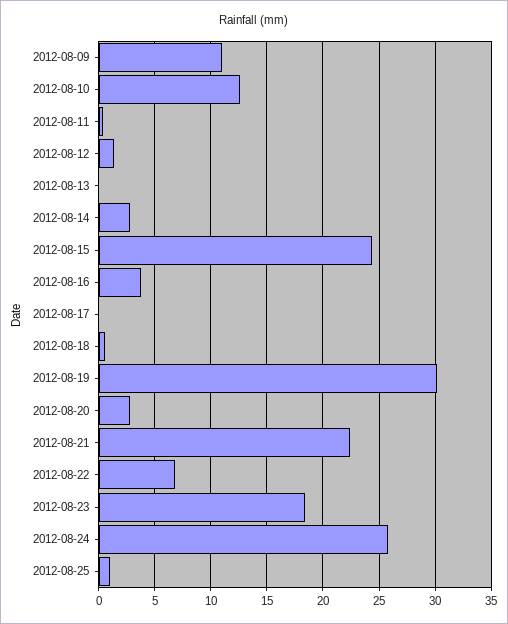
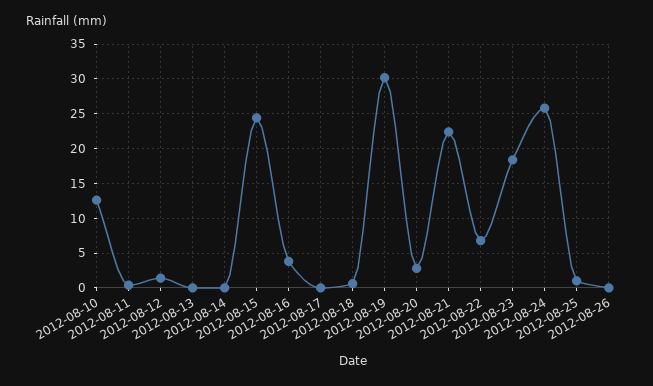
2012-08-09: 11 -> none
2012-08-14: 3 -> 0
2012-08-26: none -> 0

